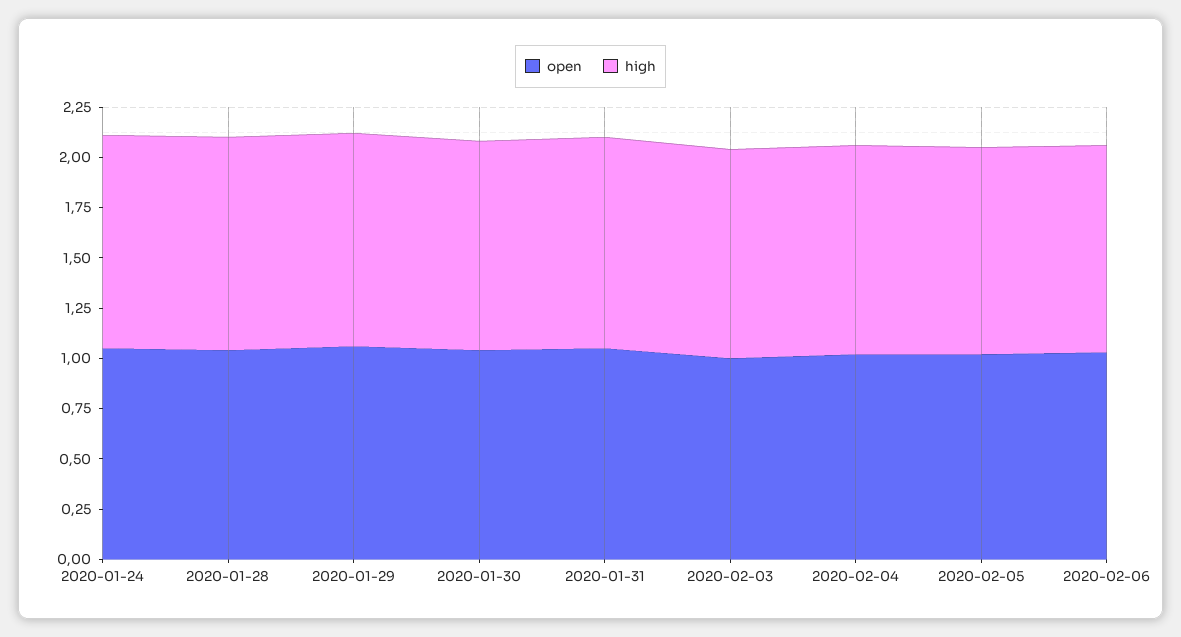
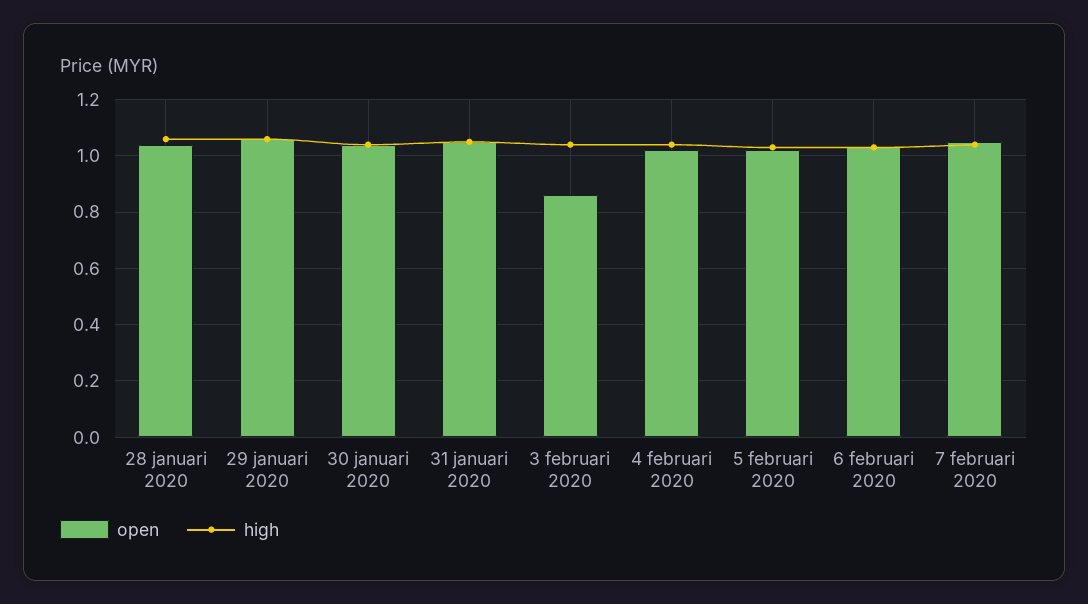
open, 2020-01-24: 1.05 -> none
high, 2020-01-24: 1.05 -> none
open, 2020-02-03: 1 -> 0.85
open, 7 februari 2020: none -> 1.05
high, 7 februari 2020: none -> 1.05

